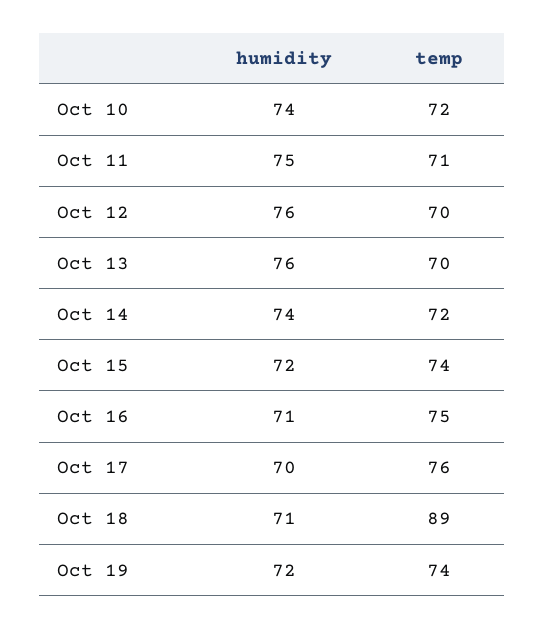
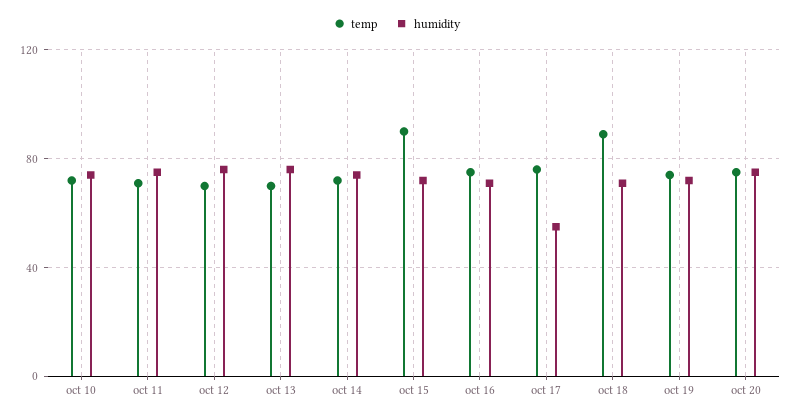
temp, Oct 15: 74 -> 90
humidity, Oct 17: 70 -> 55
temp, oct 20: none -> 75
humidity, oct 20: none -> 75

